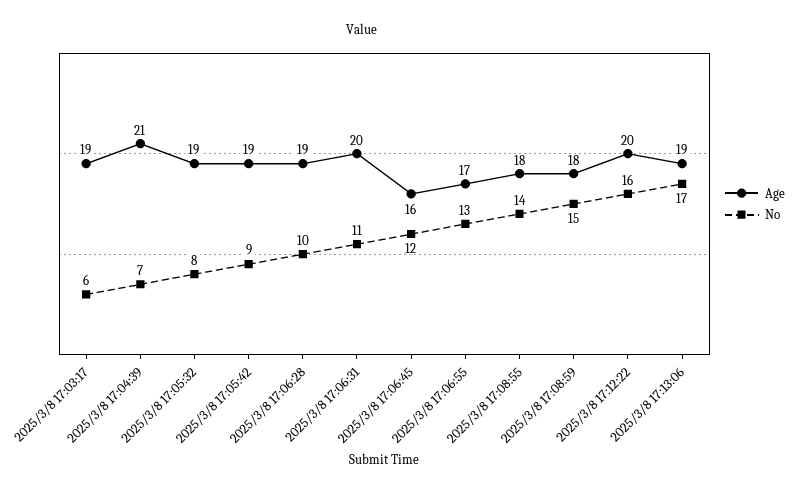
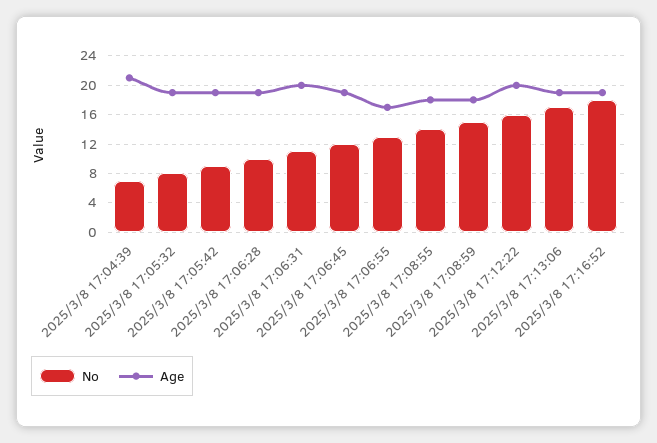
Age, 2025/3/8 17:03:17: 19 -> none
No, 2025/3/8 17:03:17: 6 -> none
Age, 2025/3/8 17:06:45: 16 -> 19
No, 2025/3/8 17:16:52: none -> 18
Age, 2025/3/8 17:16:52: none -> 19

